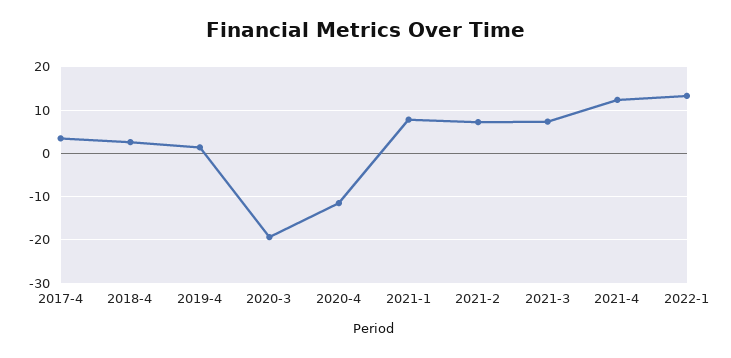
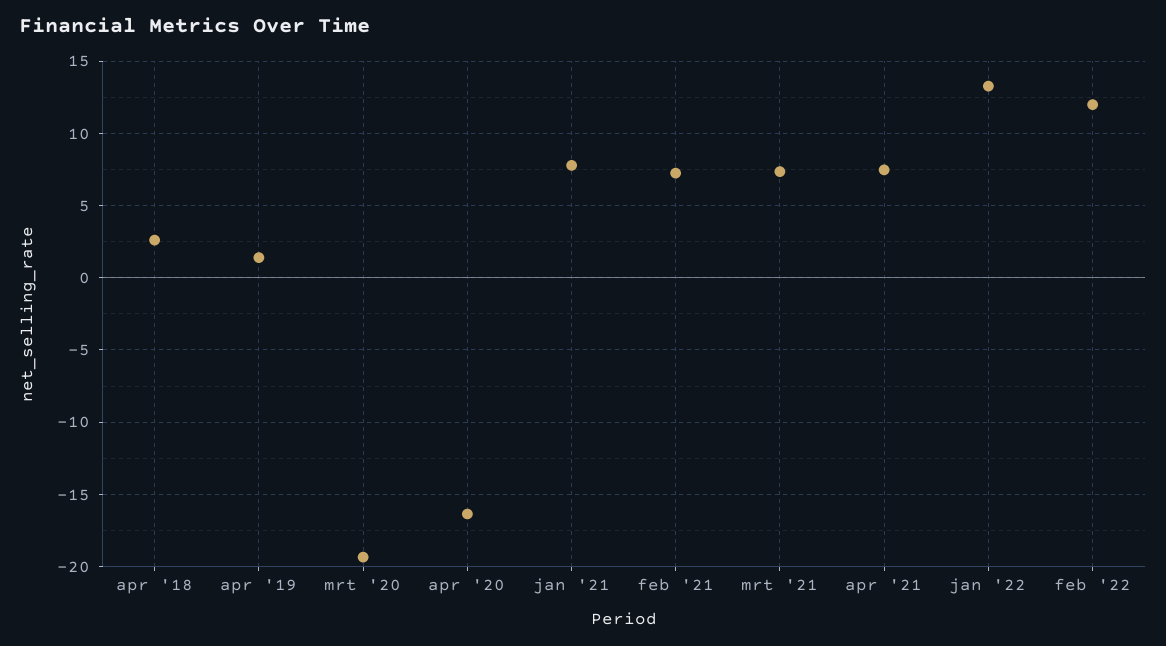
2017-4: 4 -> none
2020-4: -12 -> -16.5
2021-4: 12 -> 7.5
feb '22: none -> 12

